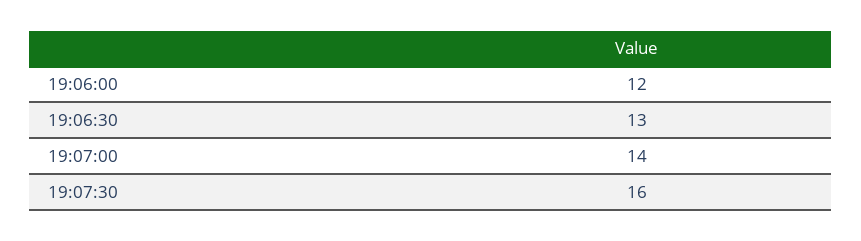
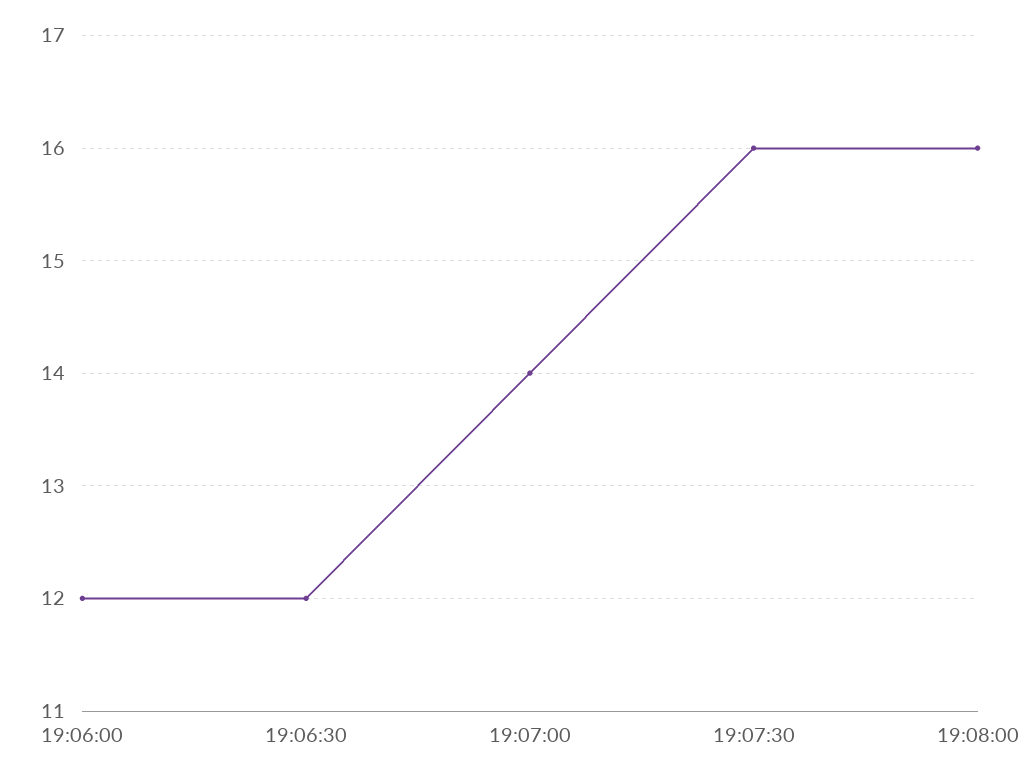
19:06:30: 13 -> 12
19:08:00: none -> 16

